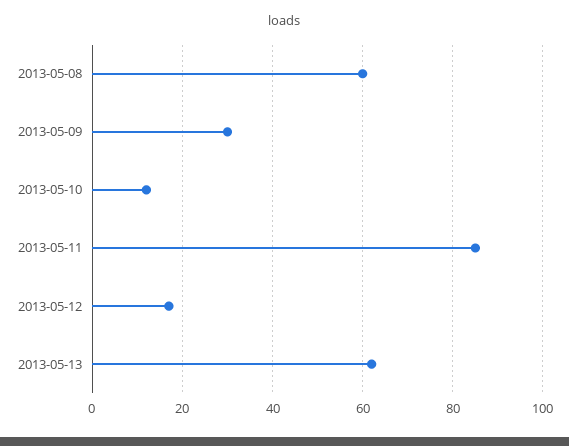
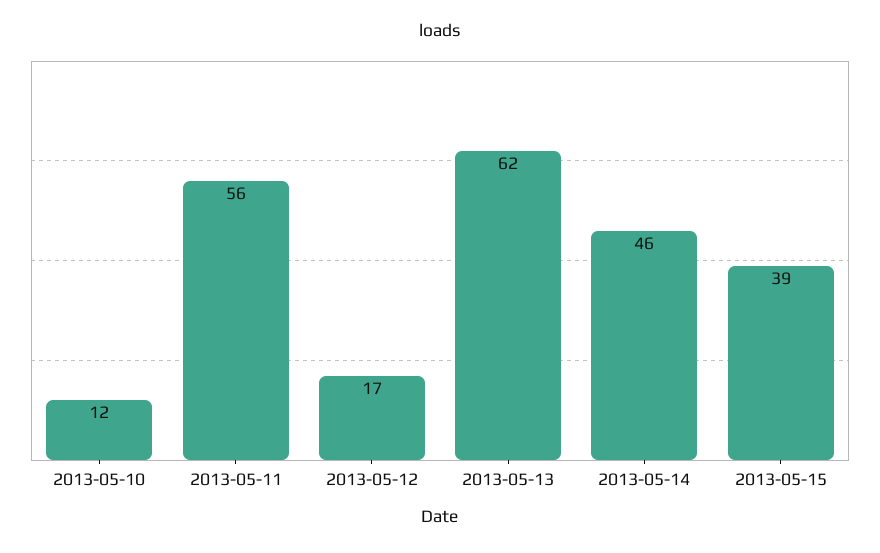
2013-05-08: 60 -> none
2013-05-09: 30 -> none
2013-05-11: 85 -> 56
2013-05-14: none -> 46
2013-05-15: none -> 39

